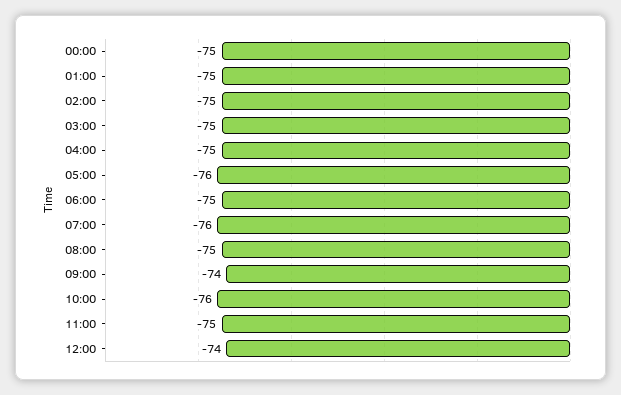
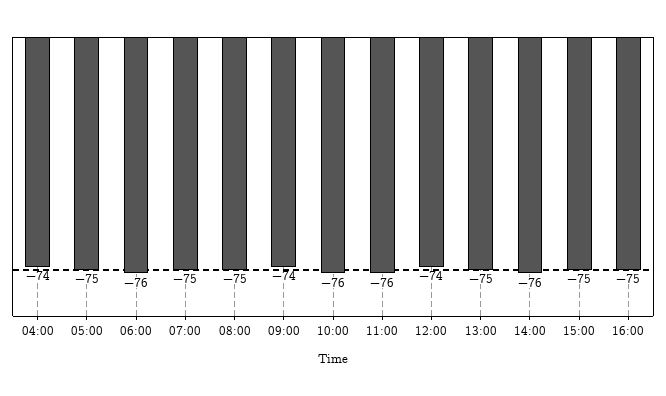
00:00: -75 -> none
01:00: -75 -> none
02:00: -75 -> none
03:00: -75 -> none
04:00: -75 -> -74
05:00: -76 -> -75
06:00: -75 -> -76
07:00: -76 -> -75
11:00: -75 -> -76
13:00: none -> -75
14:00: none -> -76
15:00: none -> -75
16:00: none -> -75

